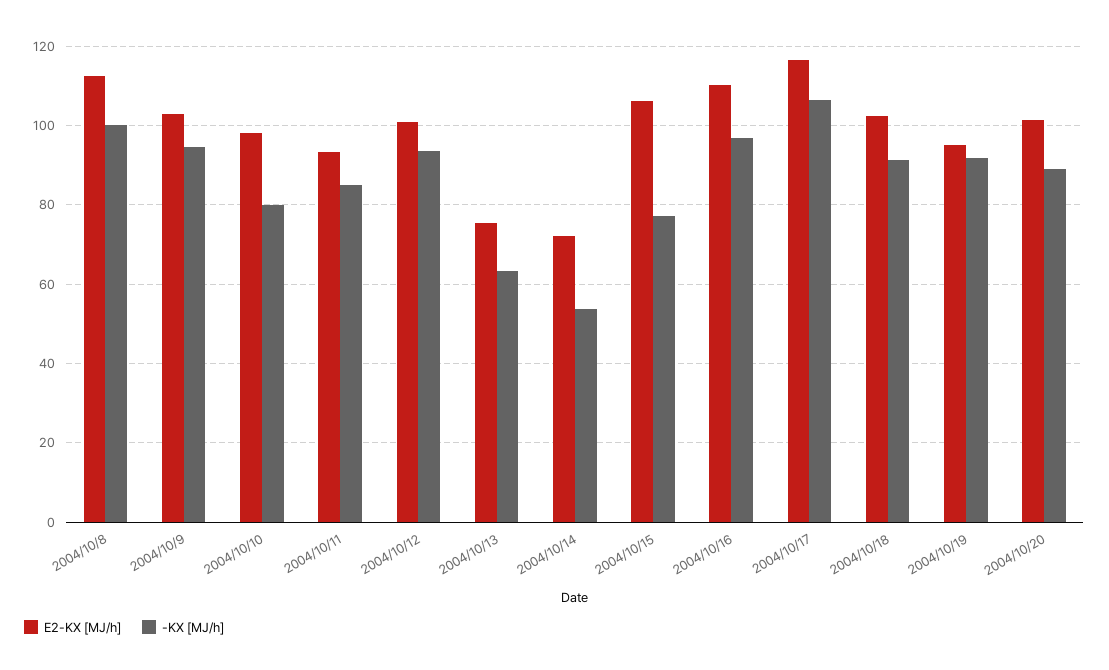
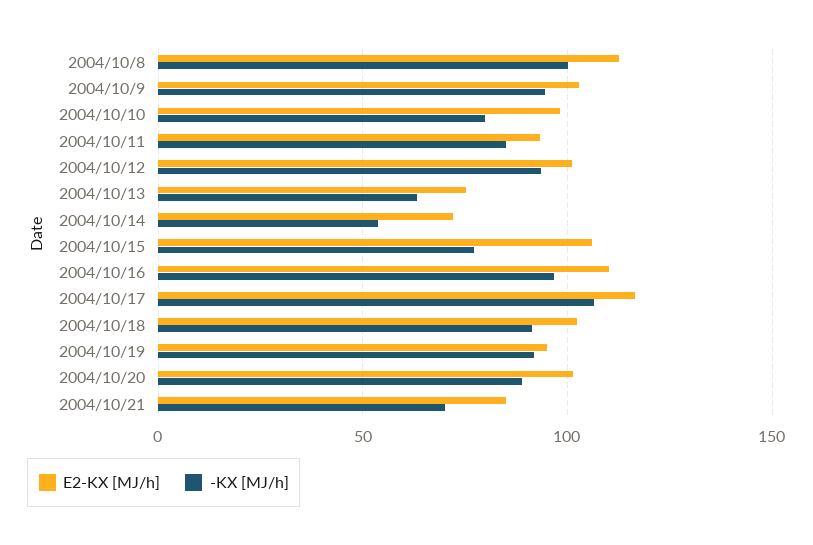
E2-KX [MJ/h], 2004/10/21: none -> 85
-KX [MJ/h], 2004/10/21: none -> 70

